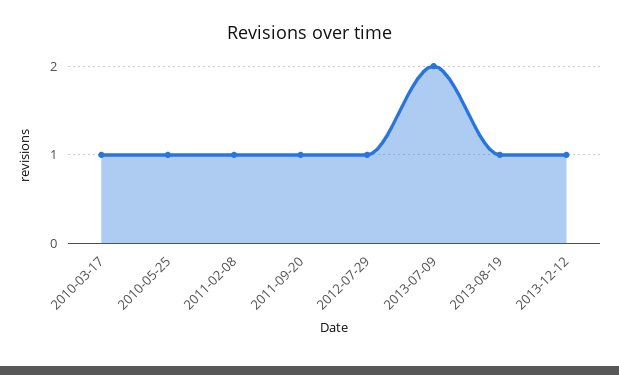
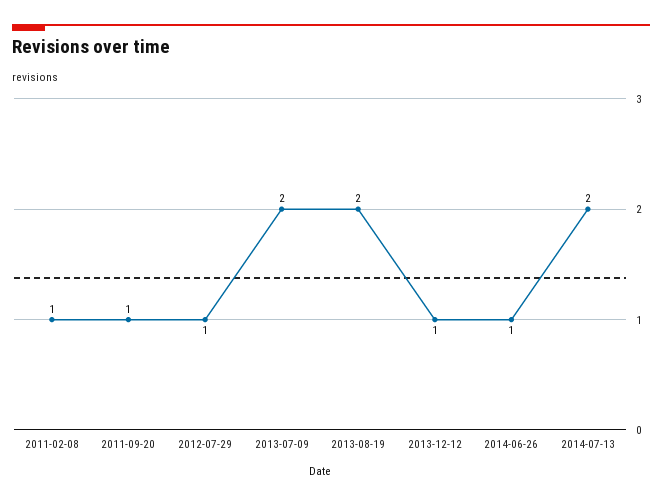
2010-03-17: 1 -> none
2010-05-25: 1 -> none
2013-08-19: 1 -> 2
2014-06-26: none -> 1
2014-07-13: none -> 2

